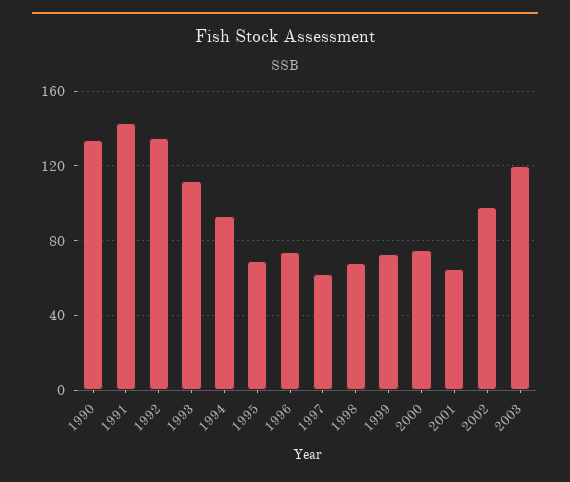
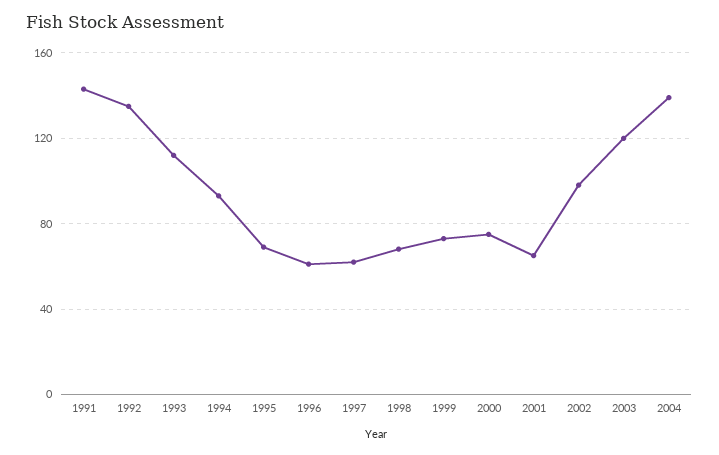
1990: 135 -> none
1996: 75 -> 60
2004: none -> 140

